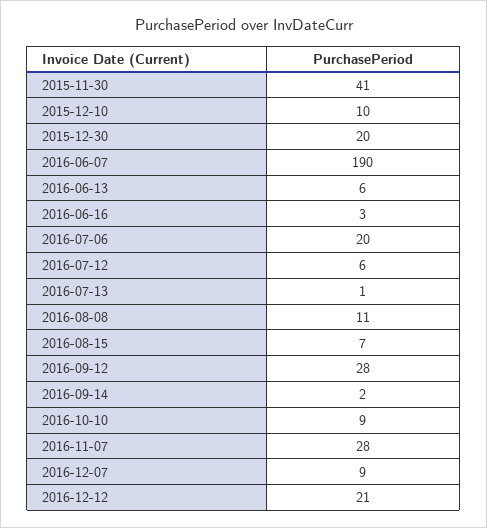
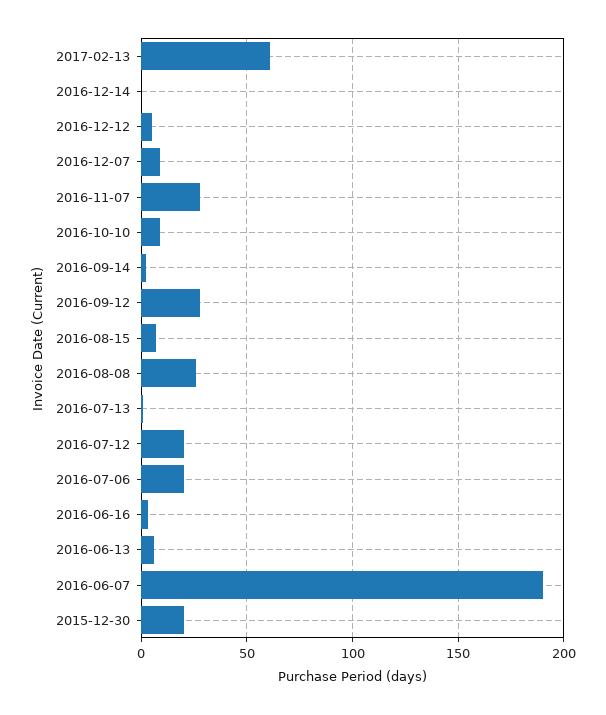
2015-11-30: 41 -> none
2015-12-10: 10 -> none
2016-07-12: 6 -> 20
2016-08-08: 11 -> 25
2016-12-12: 21 -> 5
2017-02-13: none -> 60
2016-12-14: none -> 0

